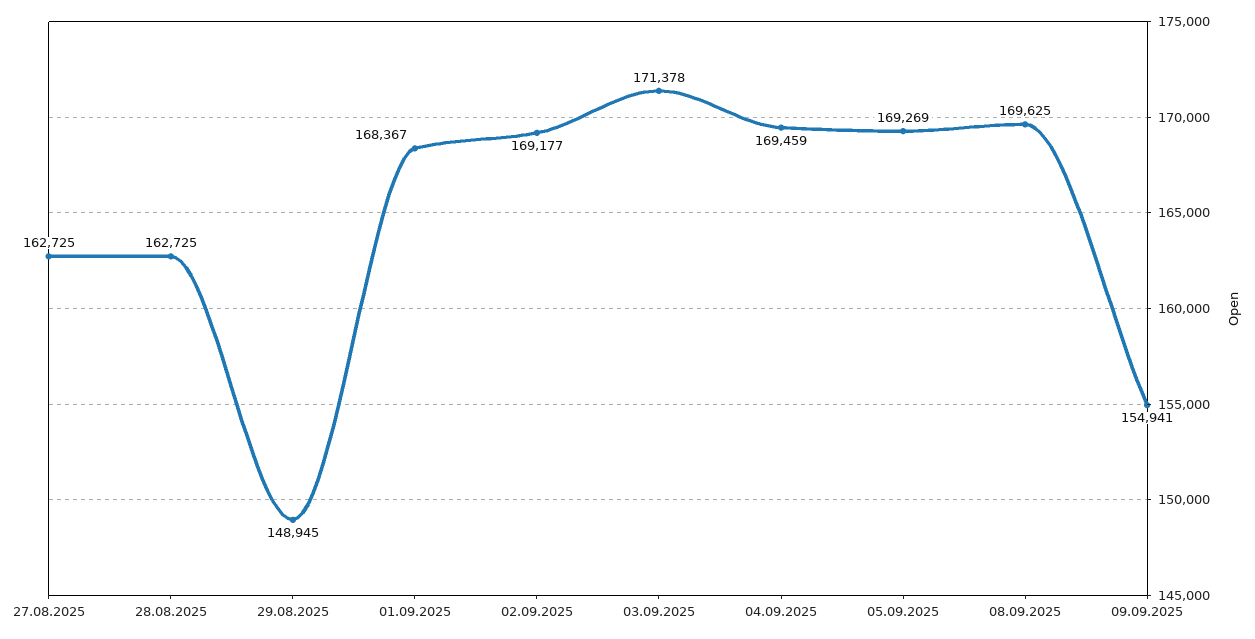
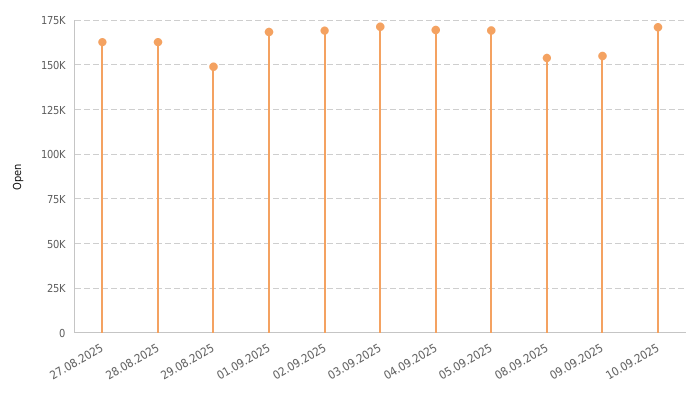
08.09.2025: 169625 -> 155000
10.09.2025: none -> 170000

